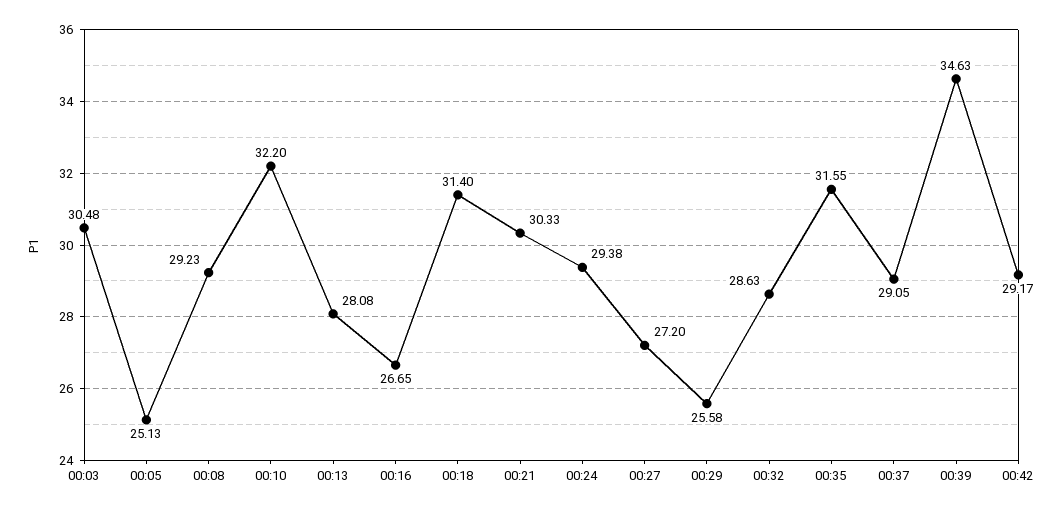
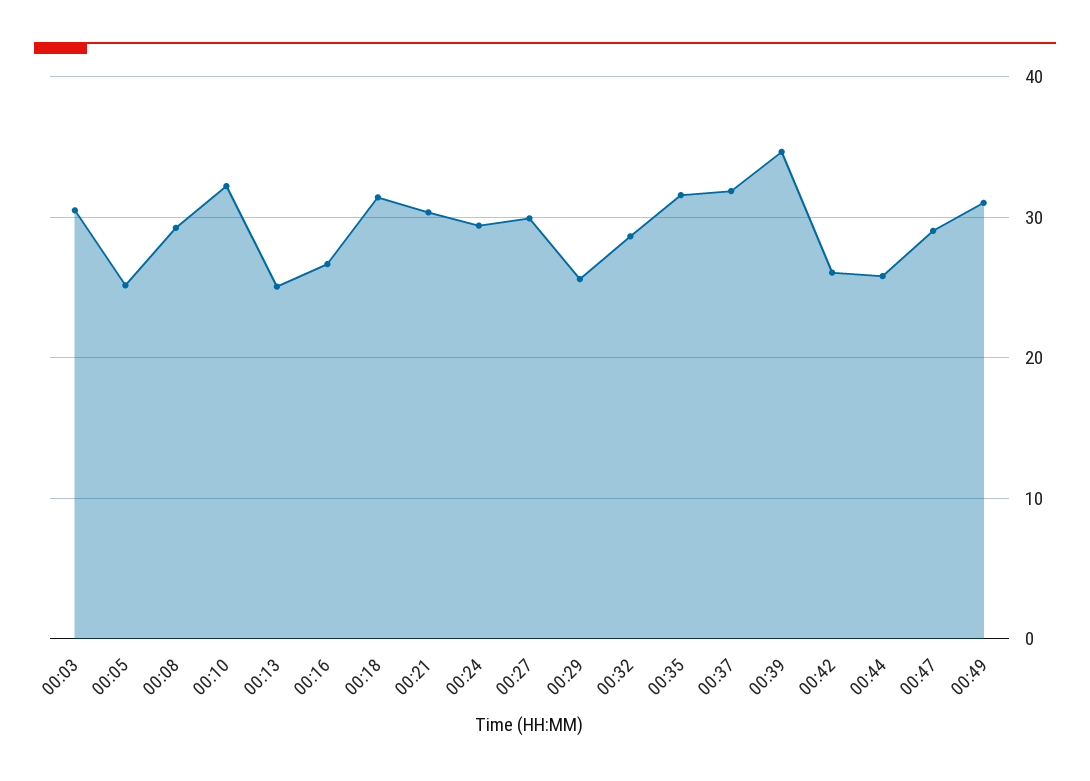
00:13: 28.08 -> 25
00:27: 27.2 -> 30
00:37: 29.05 -> 32
00:42: 29.17 -> 26
00:44: none -> 26
00:47: none -> 29
00:49: none -> 31

